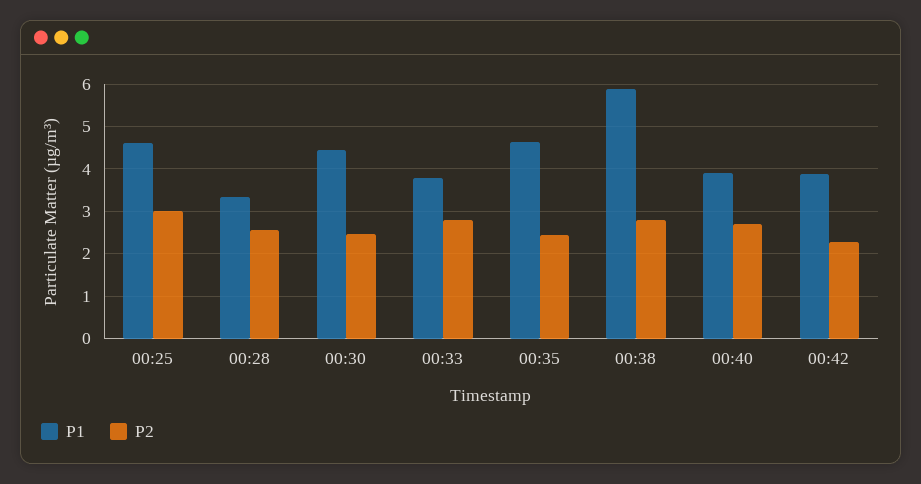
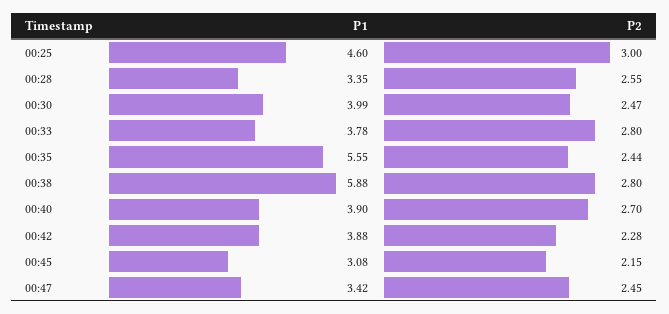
P1, 00:30: 4.4 -> 3.99
P1, 00:35: 4.6 -> 5.55
P1, 00:45: none -> 3.08
P2, 00:45: none -> 2.15
P1, 00:47: none -> 3.42
P2, 00:47: none -> 2.45

